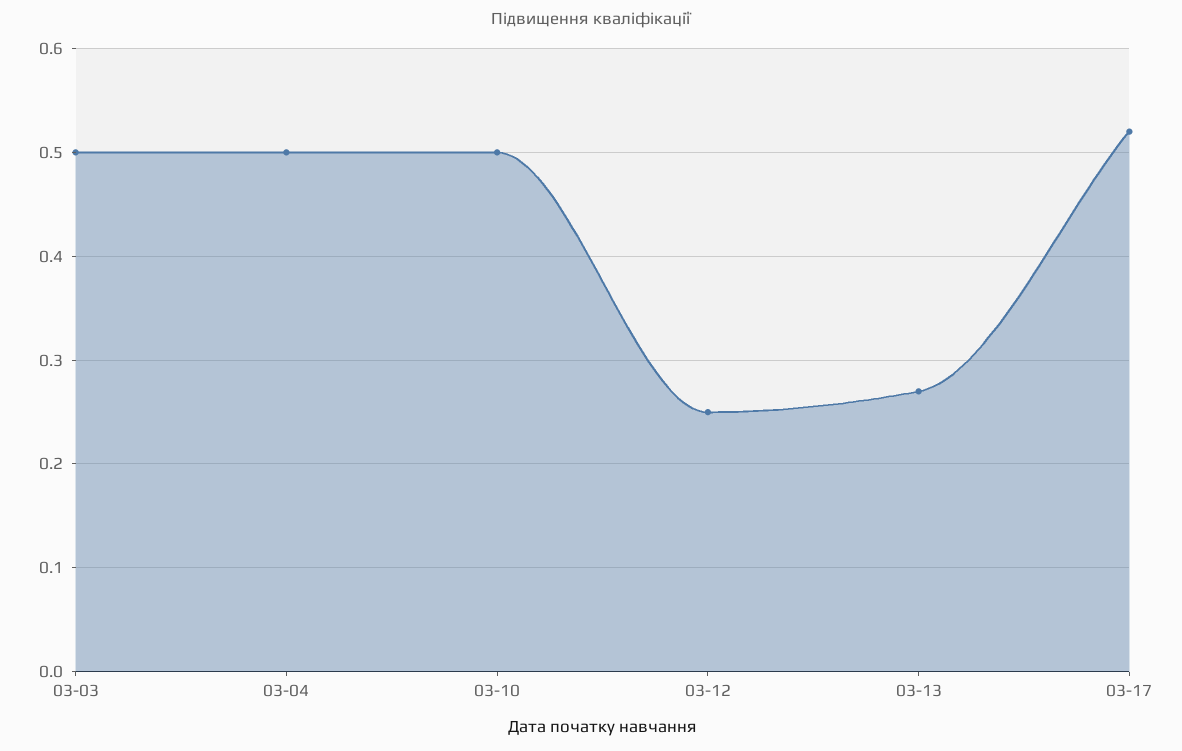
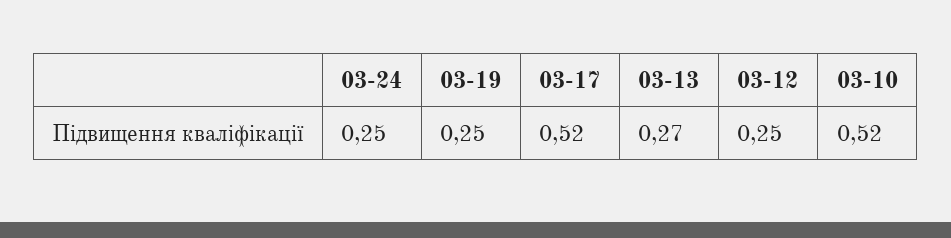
03-03: 0.5 -> none
03-04: 0.5 -> none
03-10: 0.5 -> 0.52
03-24: none -> 0.25
03-19: none -> 0.25

